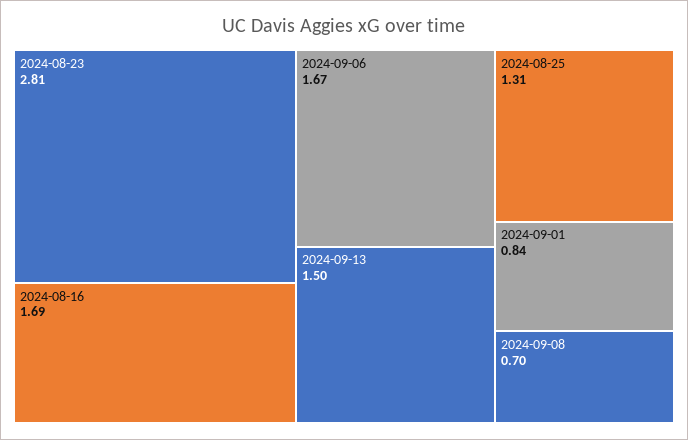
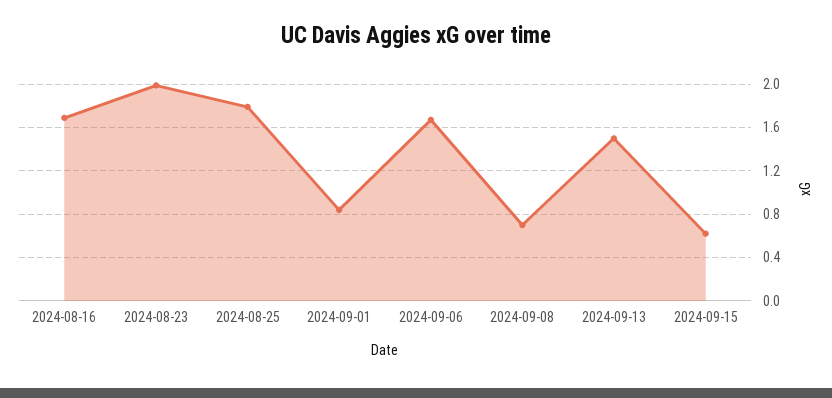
2024-08-23: 2.81 -> 2
2024-08-25: 1.31 -> 1.8
2024-09-15: none -> 0.6

